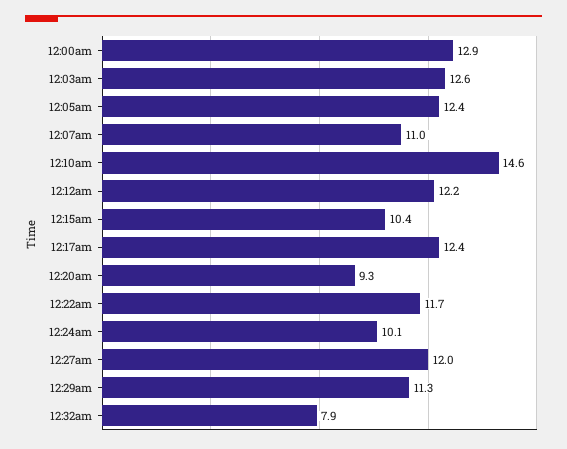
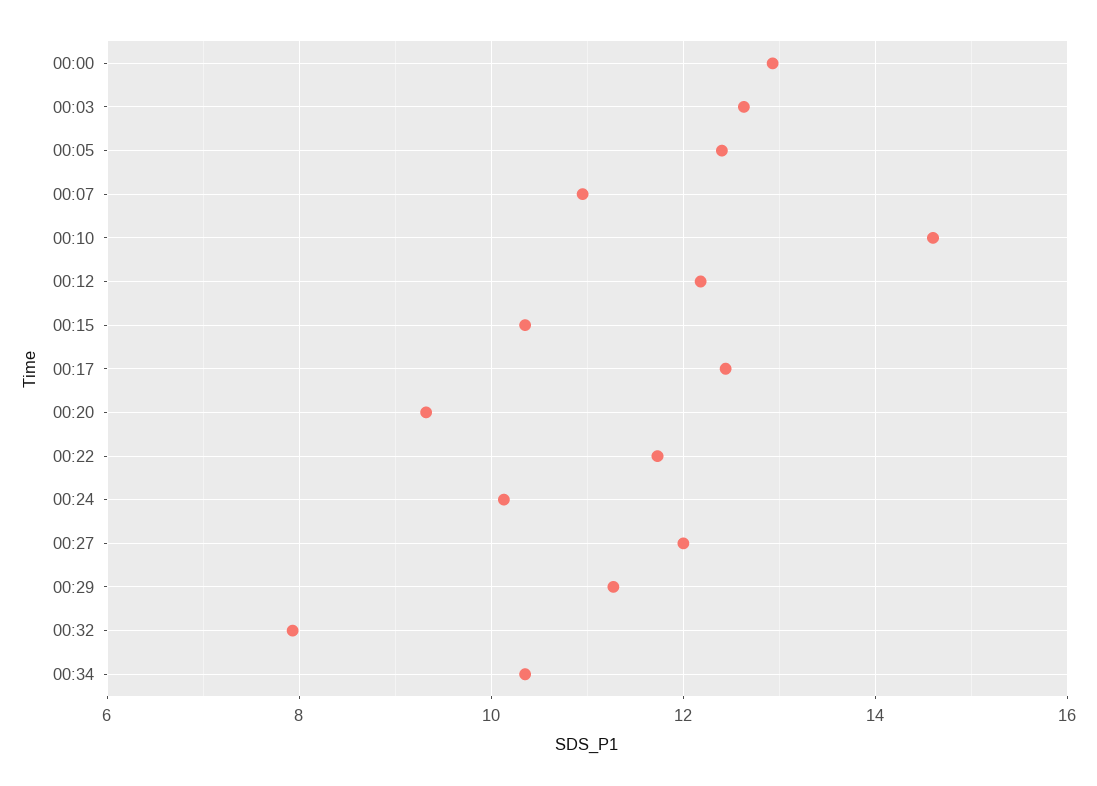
00:34: none -> 10.4

